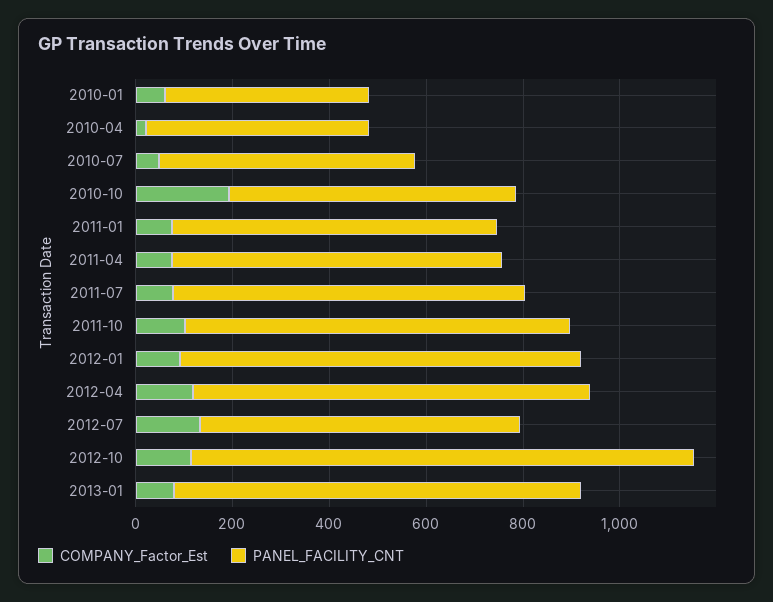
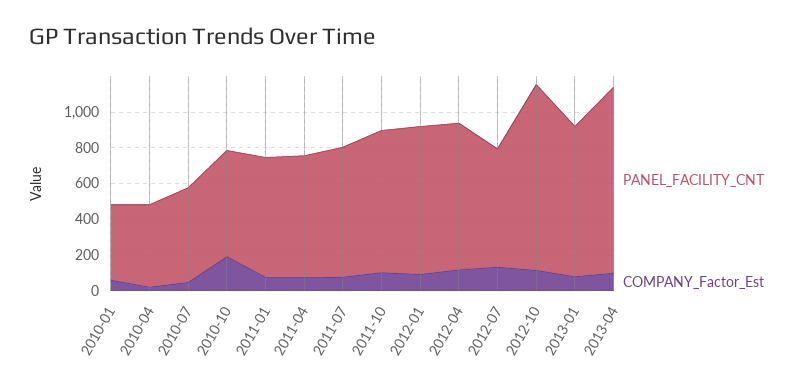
PANEL_FACILITY_CNT, 2013-04: none -> 1050
COMPANY_Factor_Est, 2013-04: none -> 100

